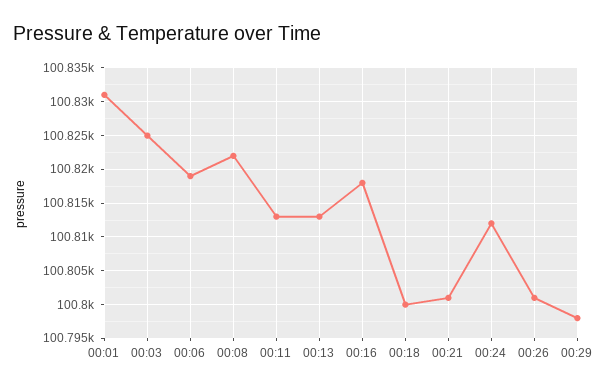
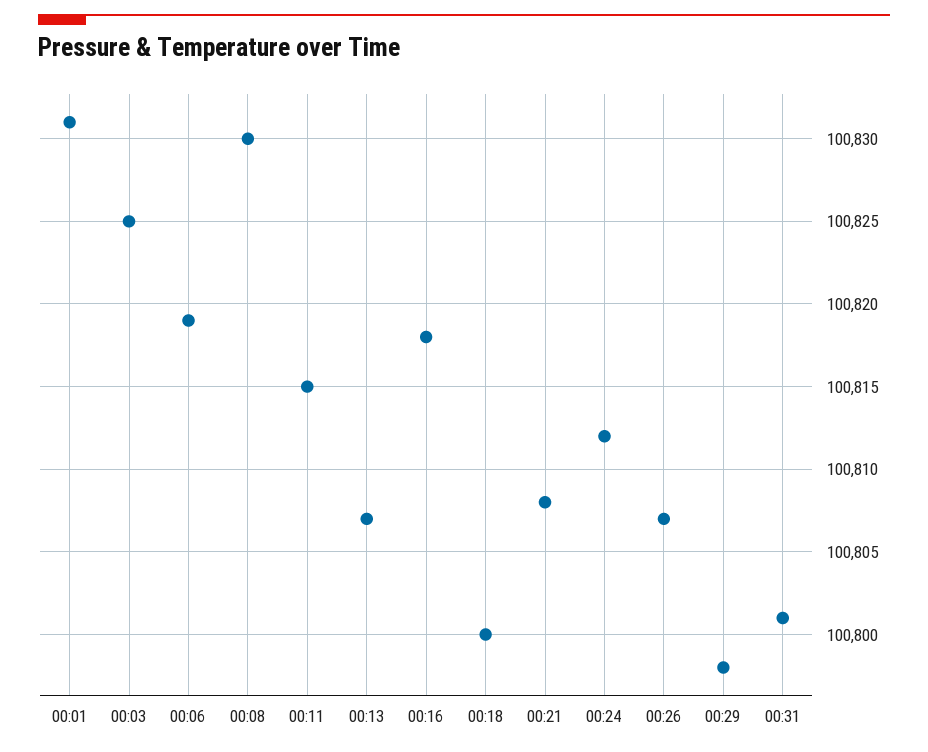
00:08: 100822 -> 100830
00:11: 100813 -> 100815
00:13: 100813 -> 100807
00:21: 100801 -> 100808
00:26: 100801 -> 100807
00:31: none -> 100801

